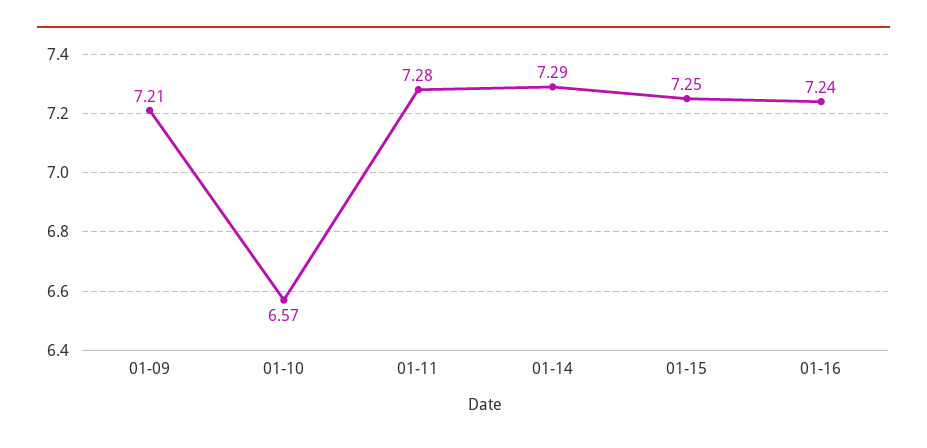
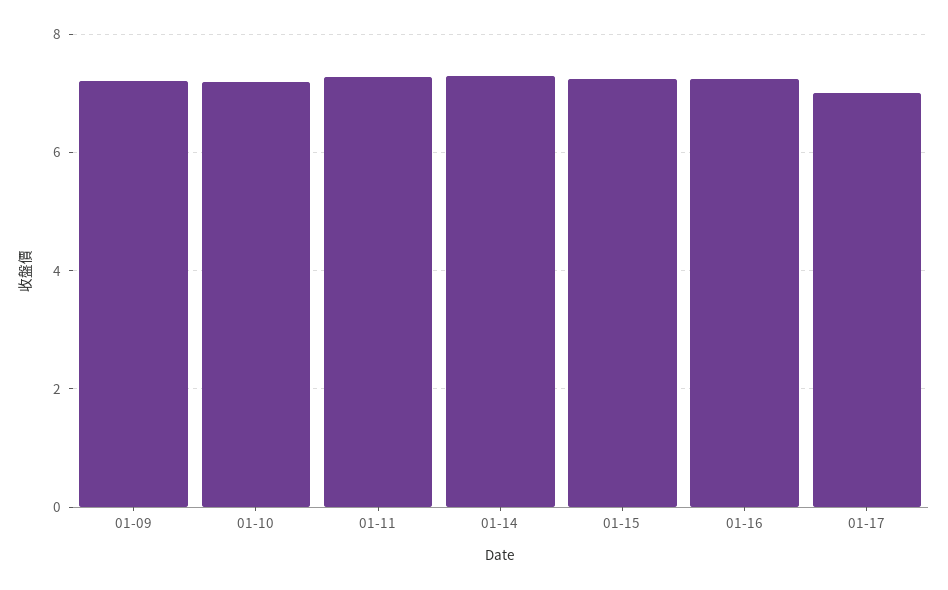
01-10: 6.57 -> 7.2
01-17: none -> 7

